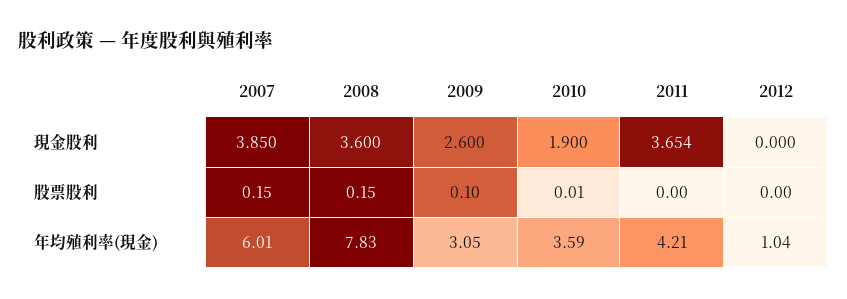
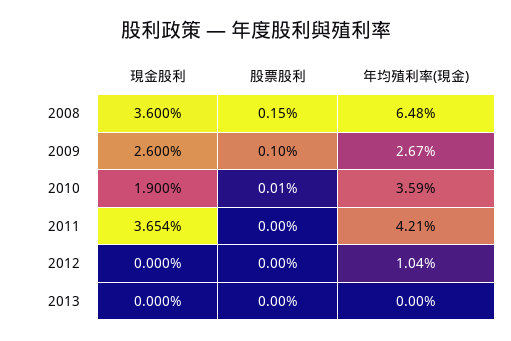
2007, 現金股利: 3.85 -> none
2007, 股票股利: 0.15 -> none
2007, 年均殖利率(現金): 6.01 -> none
2008, 年均殖利率(現金): 7.83 -> 6.48
2009, 年均殖利率(現金): 3.05 -> 2.67
2013, 現金股利: none -> 0
2013, 股票股利: none -> 0
2013, 年均殖利率(現金): none -> 0

